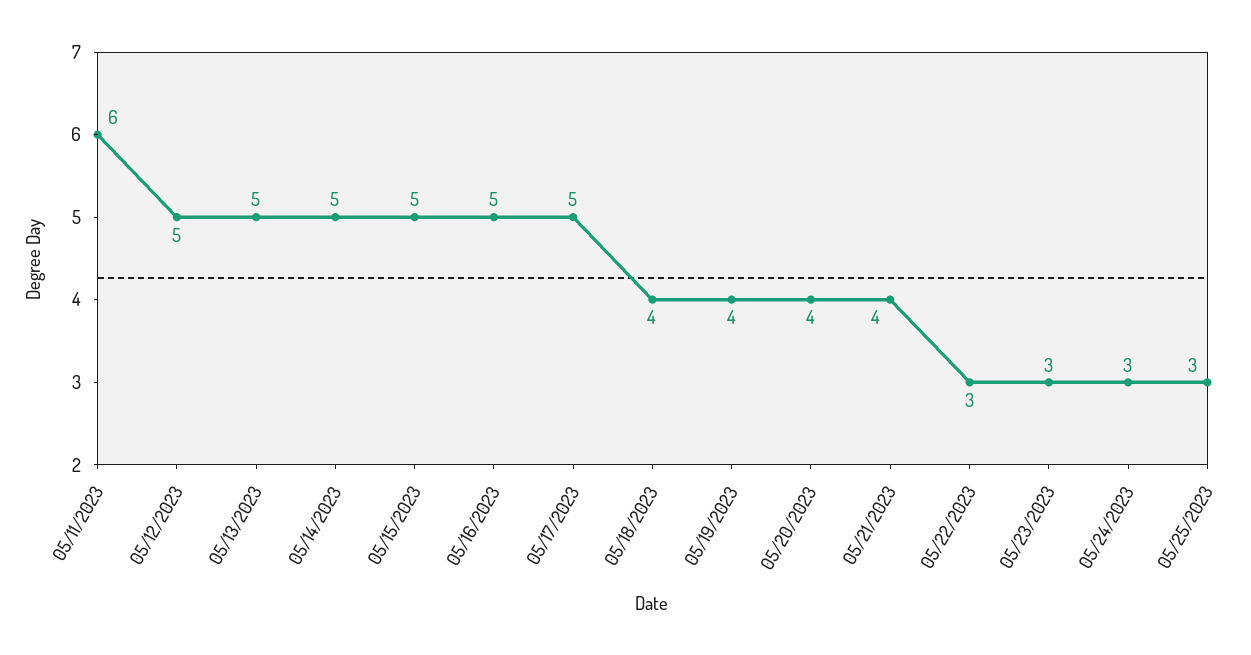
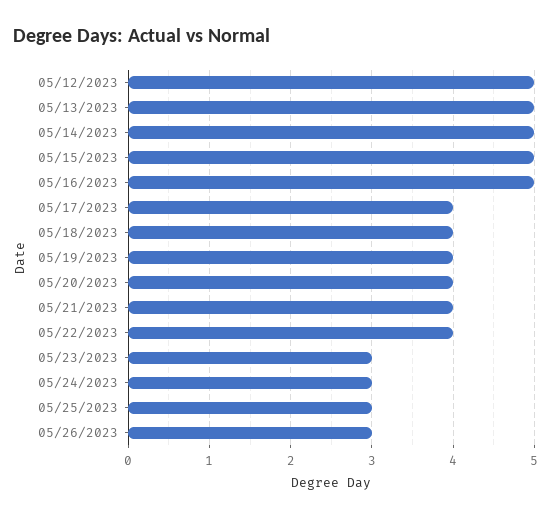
05/11/2023: 6 -> none
05/17/2023: 5 -> 4
05/22/2023: 3 -> 4
05/26/2023: none -> 3

